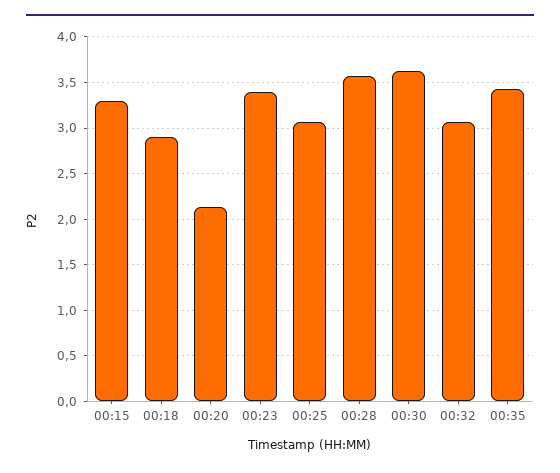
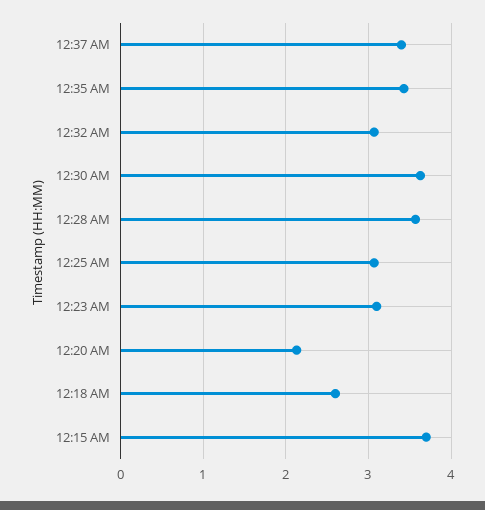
00:15: 3.3 -> 3.7
00:18: 2.9 -> 2.6
00:23: 3.4 -> 3.1
12:37 AM: none -> 3.4

